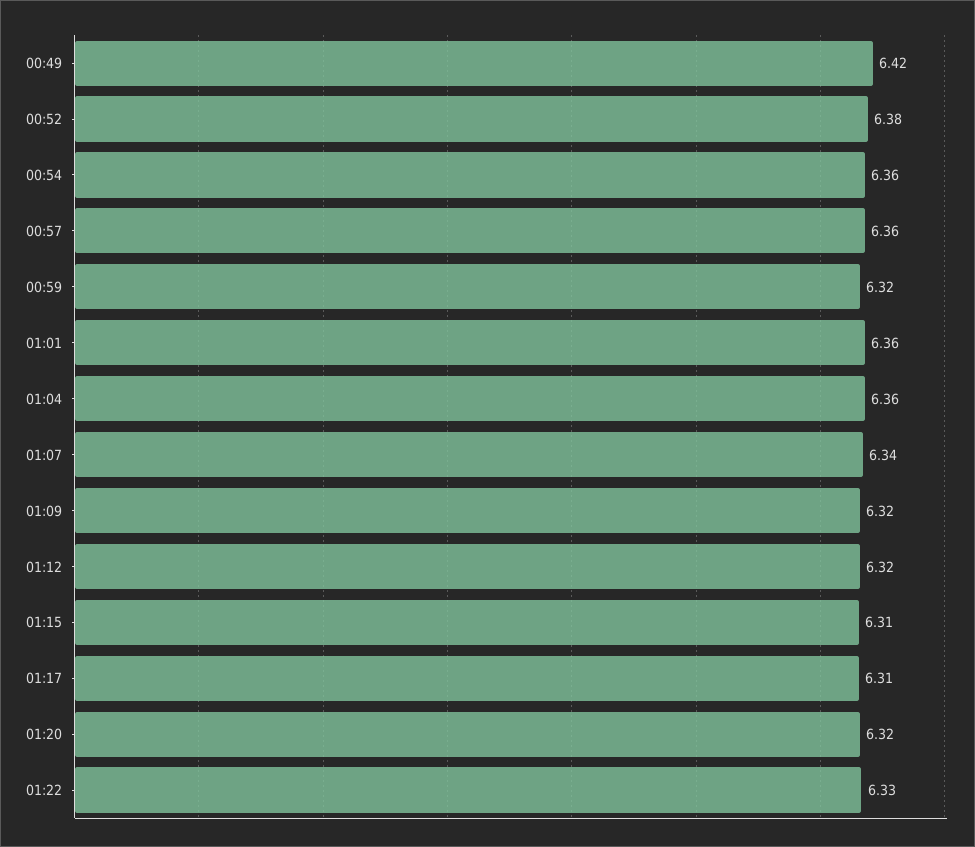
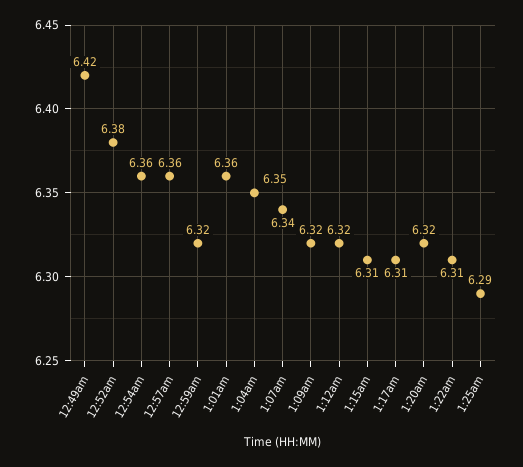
01:04: 6.36 -> 6.35
01:22: 6.33 -> 6.31
1:25am: none -> 6.29

